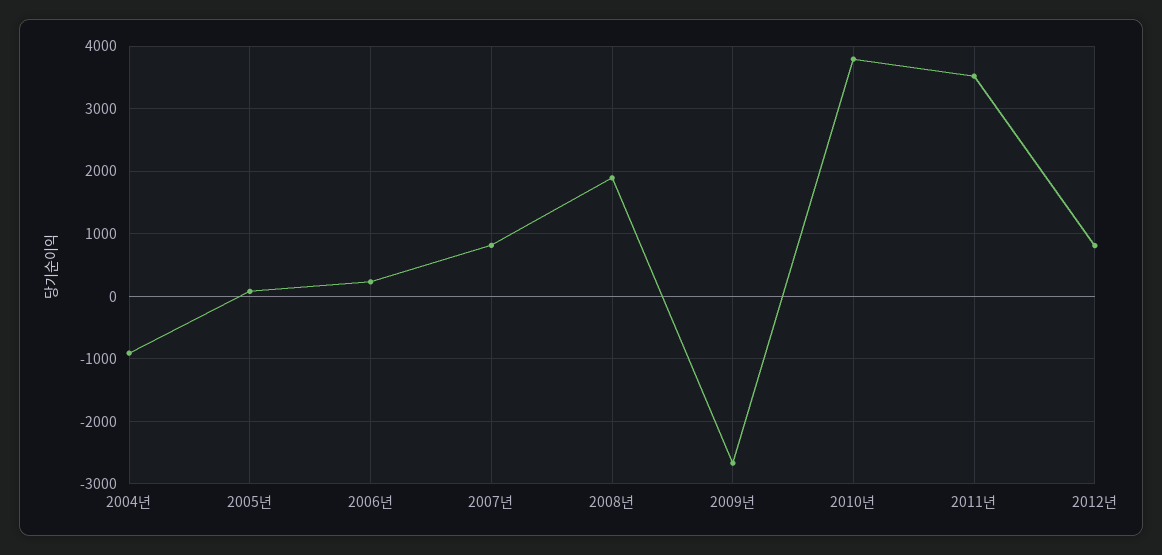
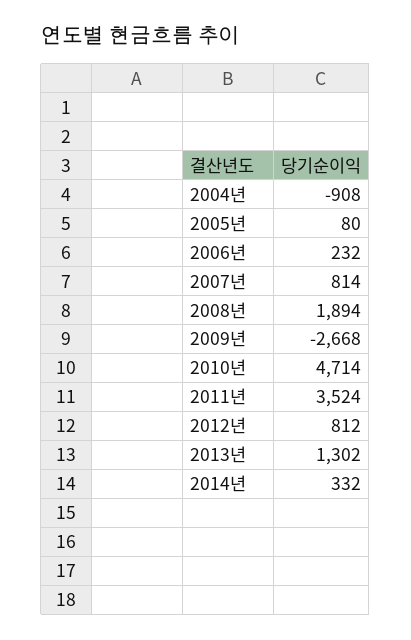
2010년: 3800 -> 4714
2013년: none -> 1302
2014년: none -> 332

